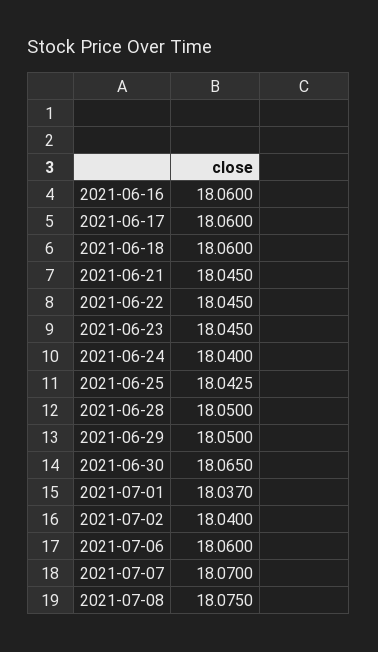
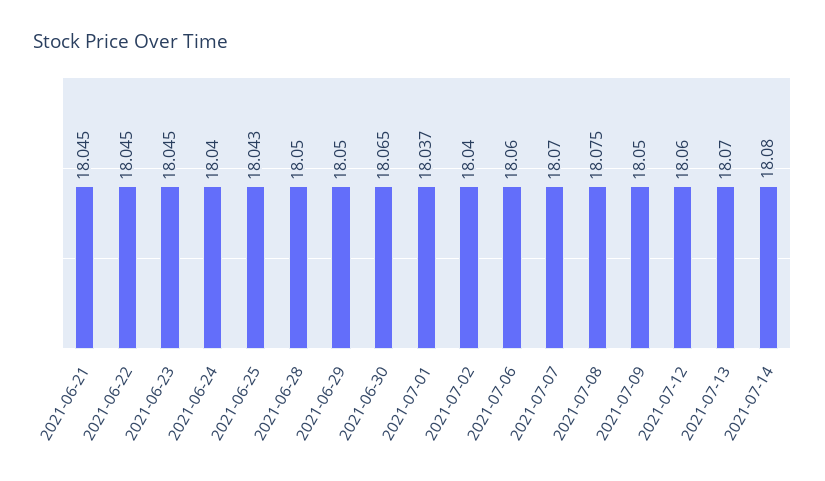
2021-06-16: 18.06 -> none
2021-06-17: 18.06 -> none
2021-06-18: 18.06 -> none
2021-07-09: none -> 18.05
2021-07-12: none -> 18.06
2021-07-13: none -> 18.07
2021-07-14: none -> 18.08

